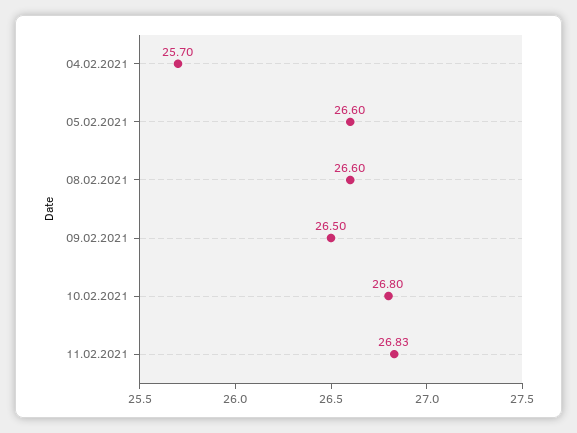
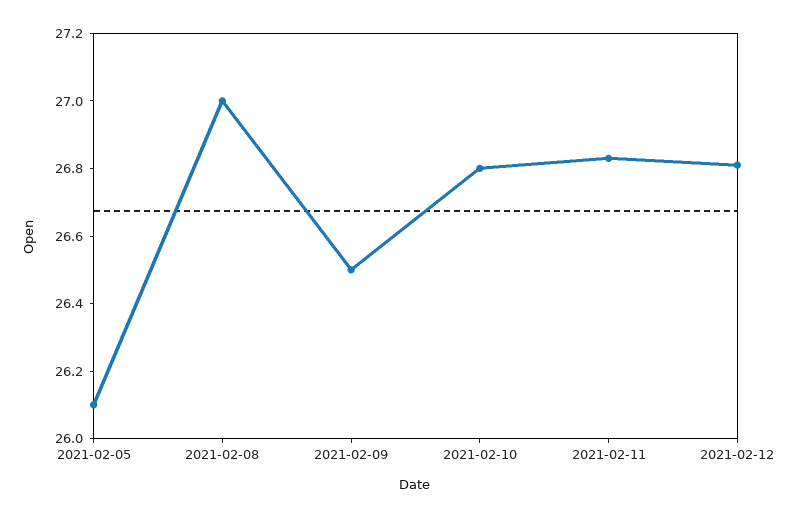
04.02.2021: 25.7 -> none
05.02.2021: 26.6 -> 26.1
08.02.2021: 26.6 -> 27
2021-02-12: none -> 26.8

